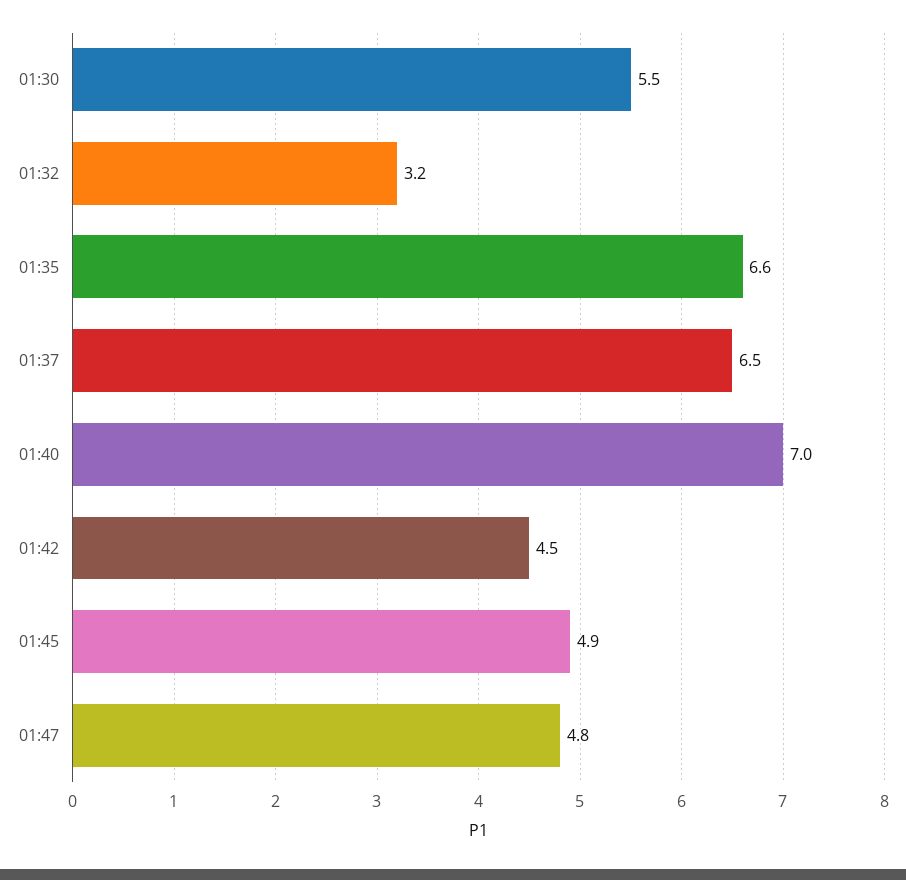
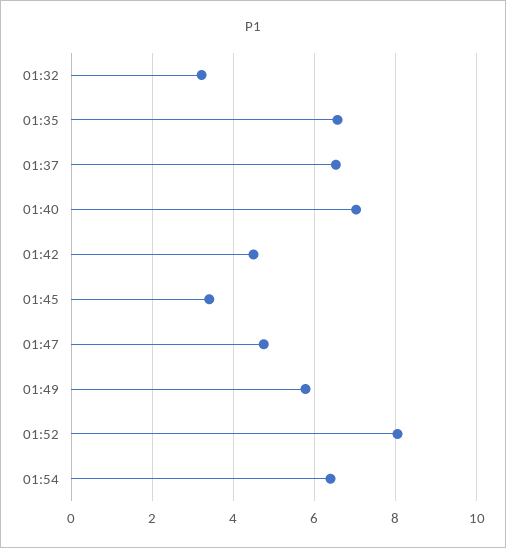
01:30: 5.5 -> none
01:45: 4.9 -> 3.4
01:49: none -> 5.8
01:52: none -> 8
01:54: none -> 6.4

